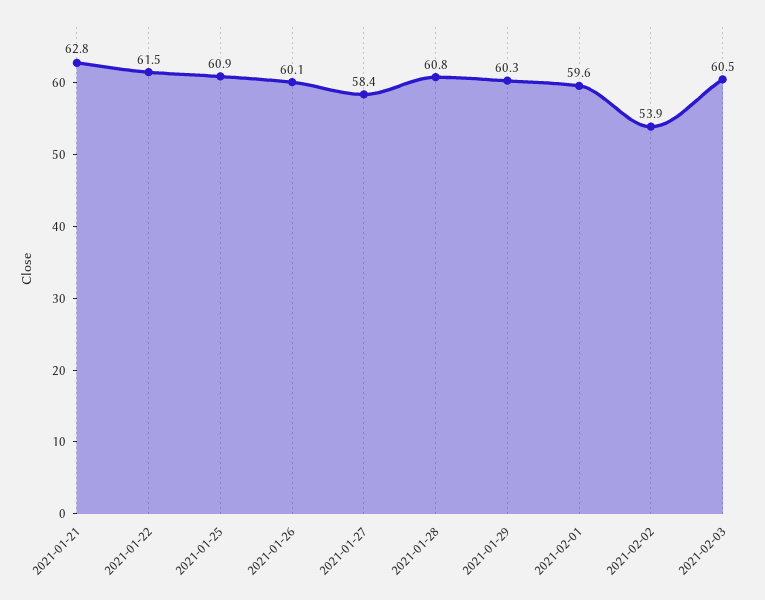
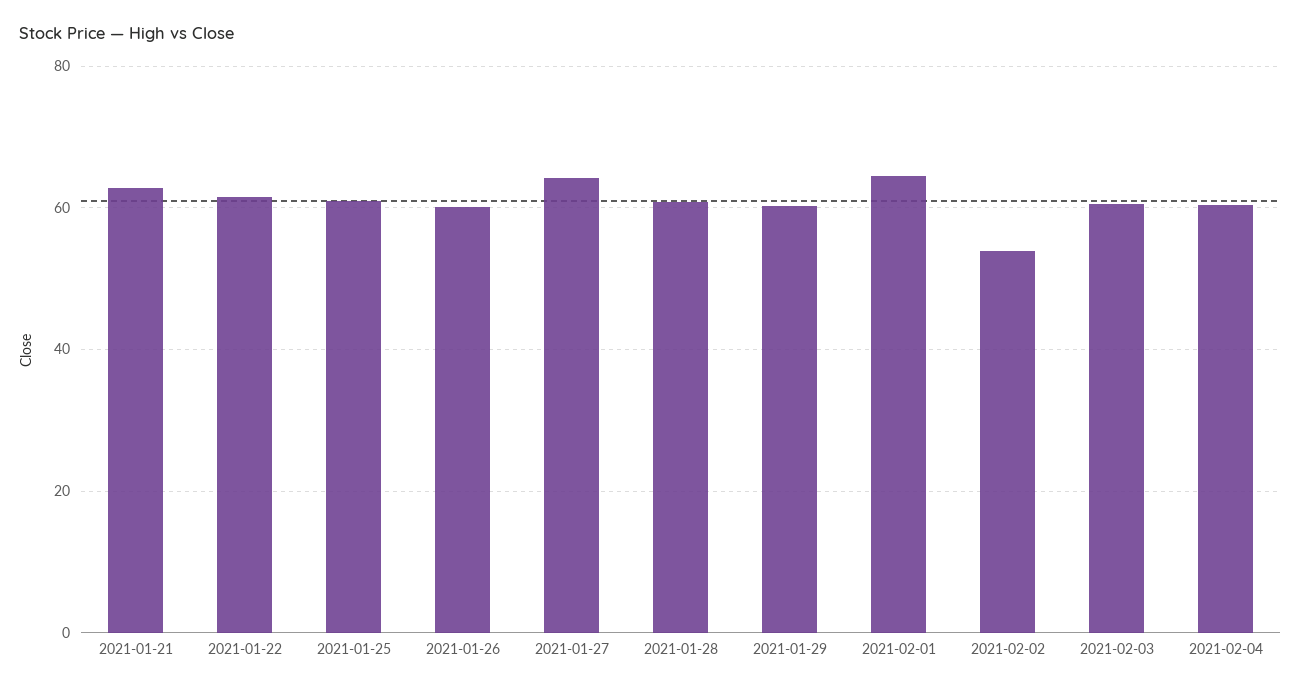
2021-01-27: 58.4 -> 64
2021-02-01: 59.6 -> 64
2021-02-04: none -> 60

